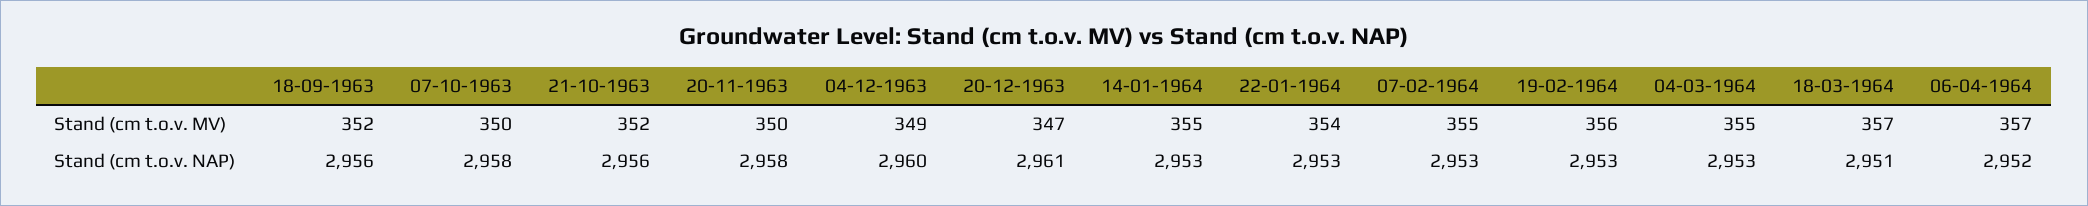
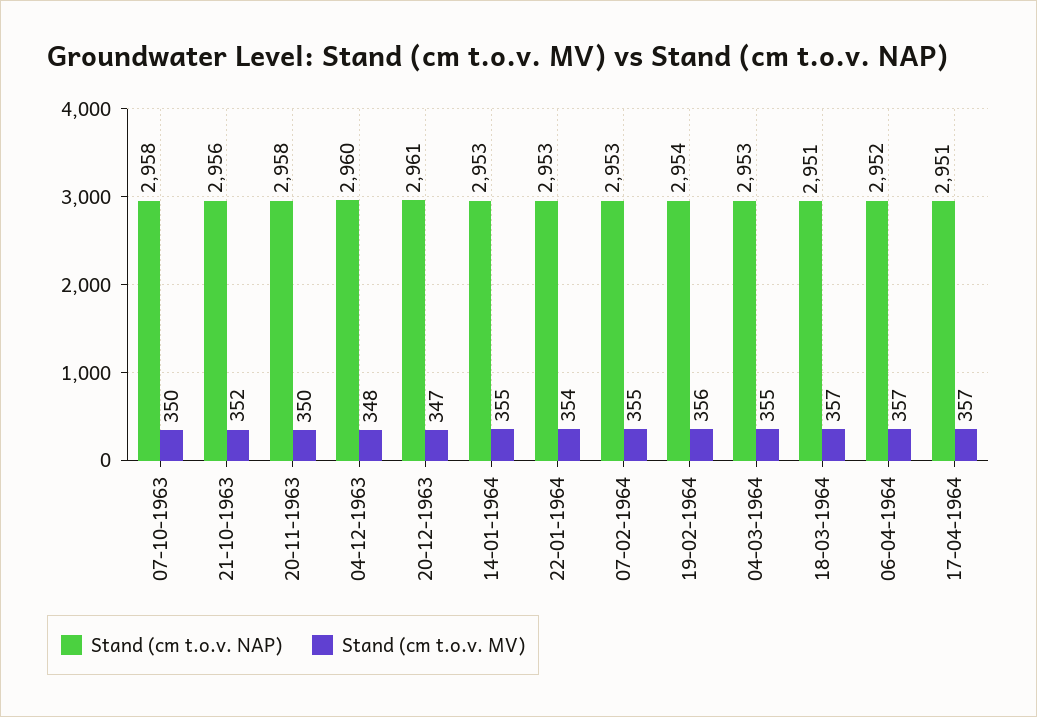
Stand (cm t.o.v. MV), 18-09-1963: 352 -> none
Stand (cm t.o.v. MV), 04-12-1963: 349 -> 348
Stand (cm t.o.v. NAP), 18-09-1963: 2956 -> none
Stand (cm t.o.v. NAP), 19-02-1964: 2953 -> 2954
Stand (cm t.o.v. NAP), 17-04-1964: none -> 2951
Stand (cm t.o.v. MV), 17-04-1964: none -> 357

